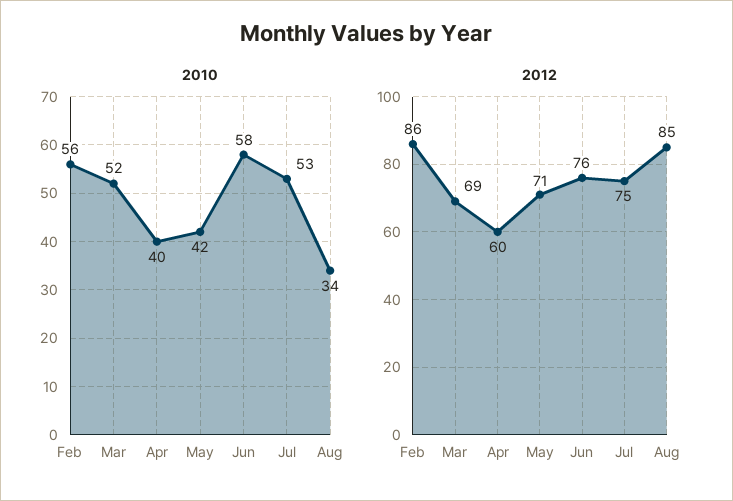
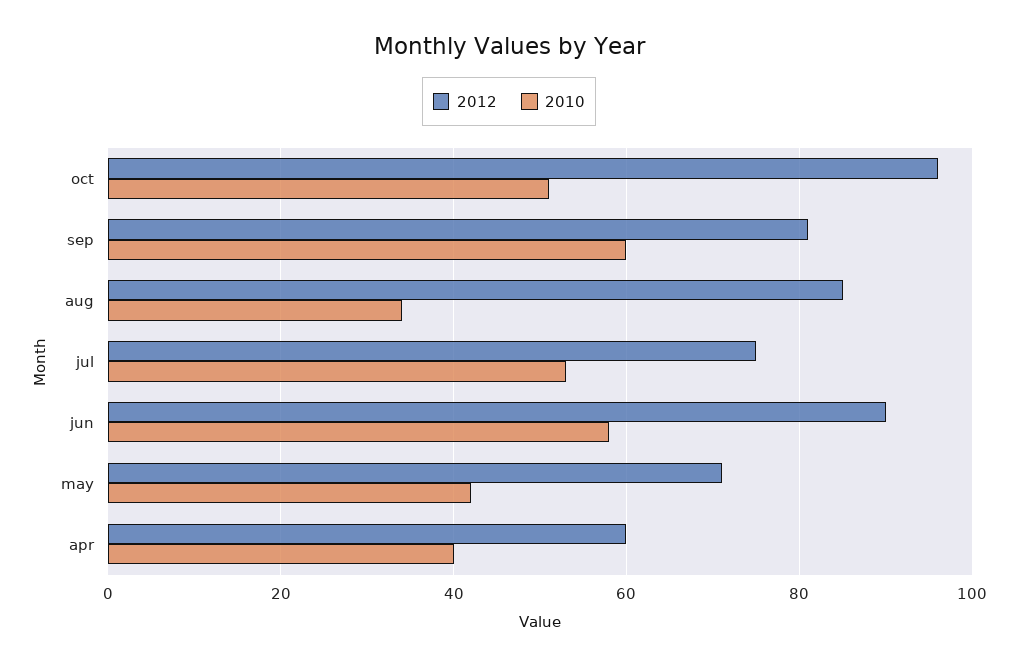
2010, Feb: 56 -> none
2010, Mar: 52 -> none
2012, Feb: 86 -> none
2012, Mar: 69 -> none
2012, Jun: 76 -> 90
2012, oct: none -> 95
2010, oct: none -> 50
2012, sep: none -> 80
2010, sep: none -> 60

